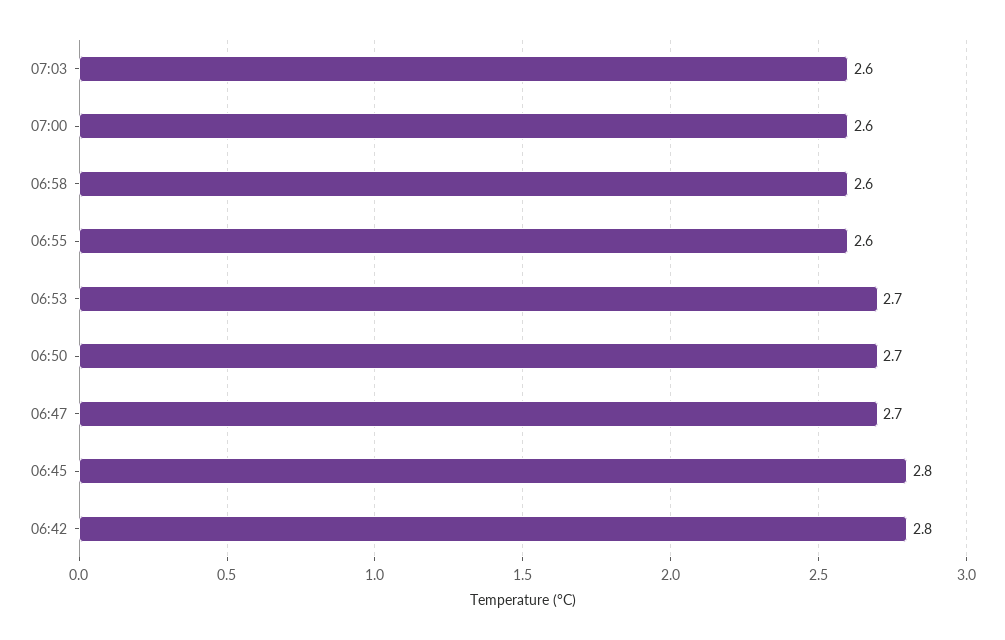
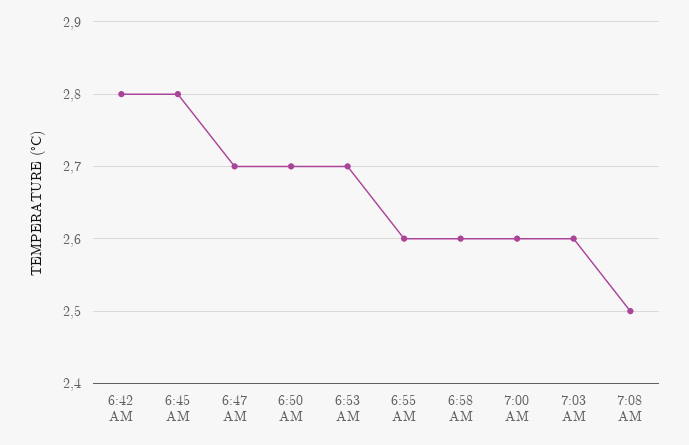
7:08 AM: none -> 2.5

